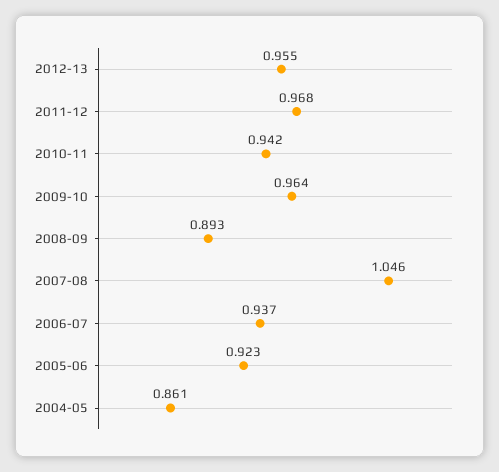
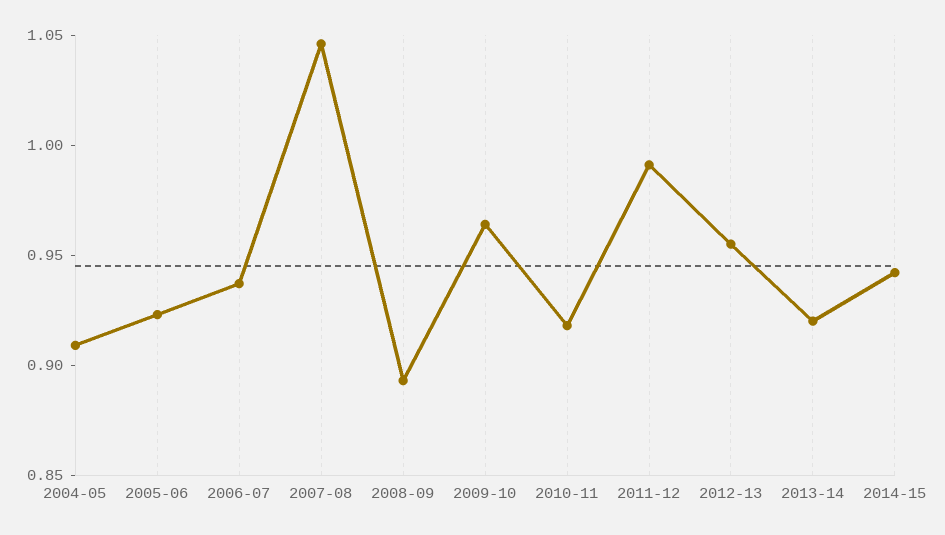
2011-12: 0.968 -> 0.99
2010-11: 0.942 -> 0.92
2004-05: 0.861 -> 0.91
2013-14: none -> 0.92
2014-15: none -> 0.94

